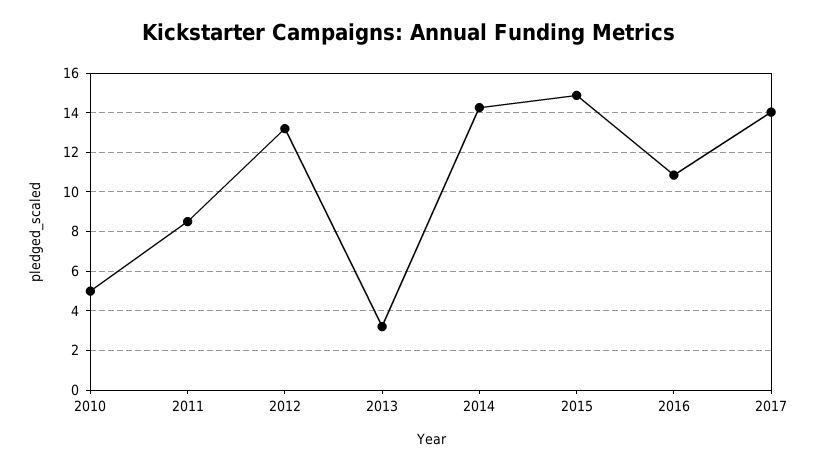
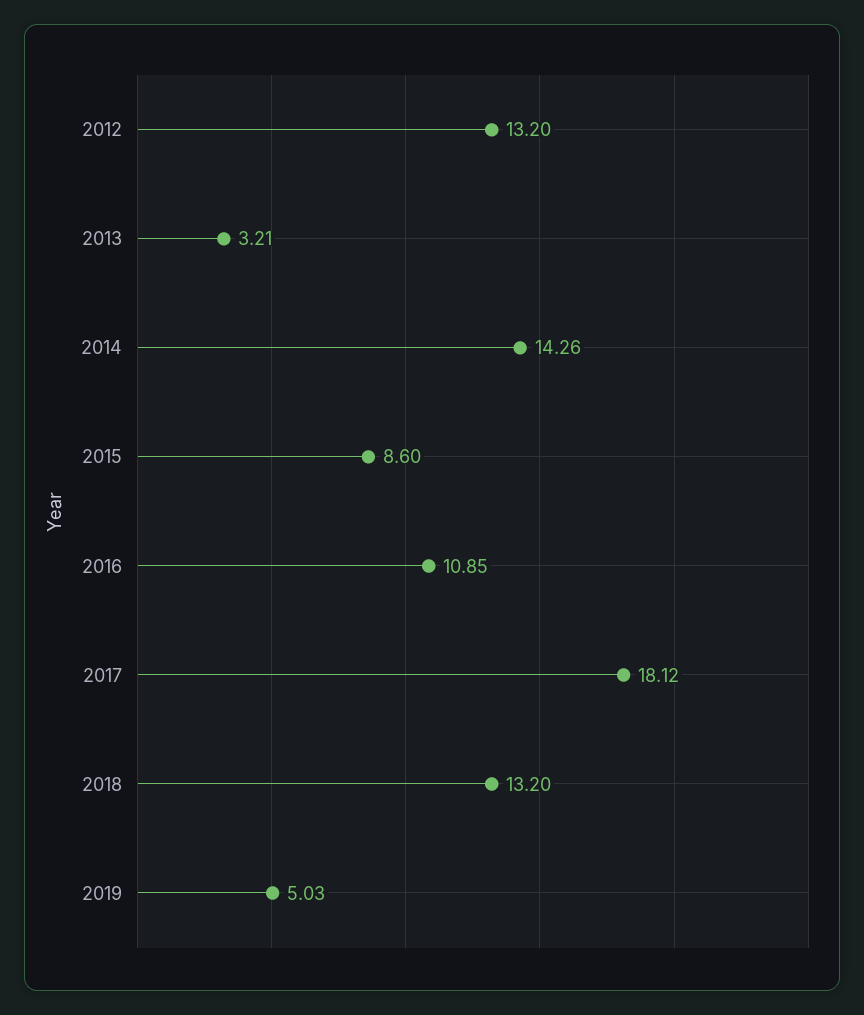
2010: 5 -> none
2011: 8.5 -> none
2015: 15 -> 8.6
2017: 14 -> 18.12
2018: none -> 13.2
2019: none -> 5.03

